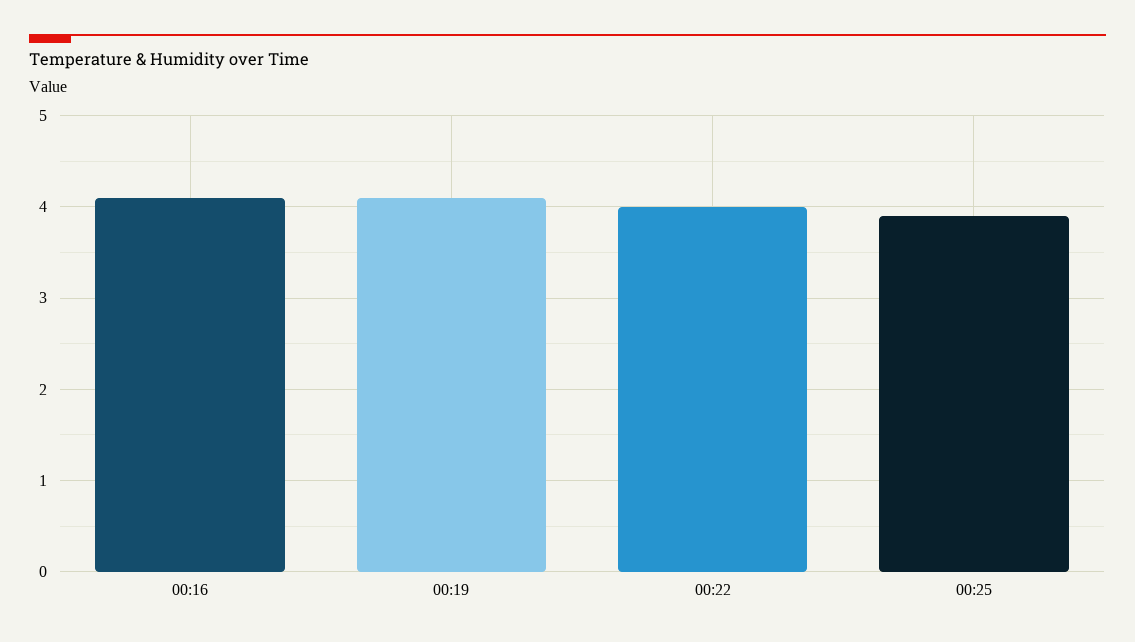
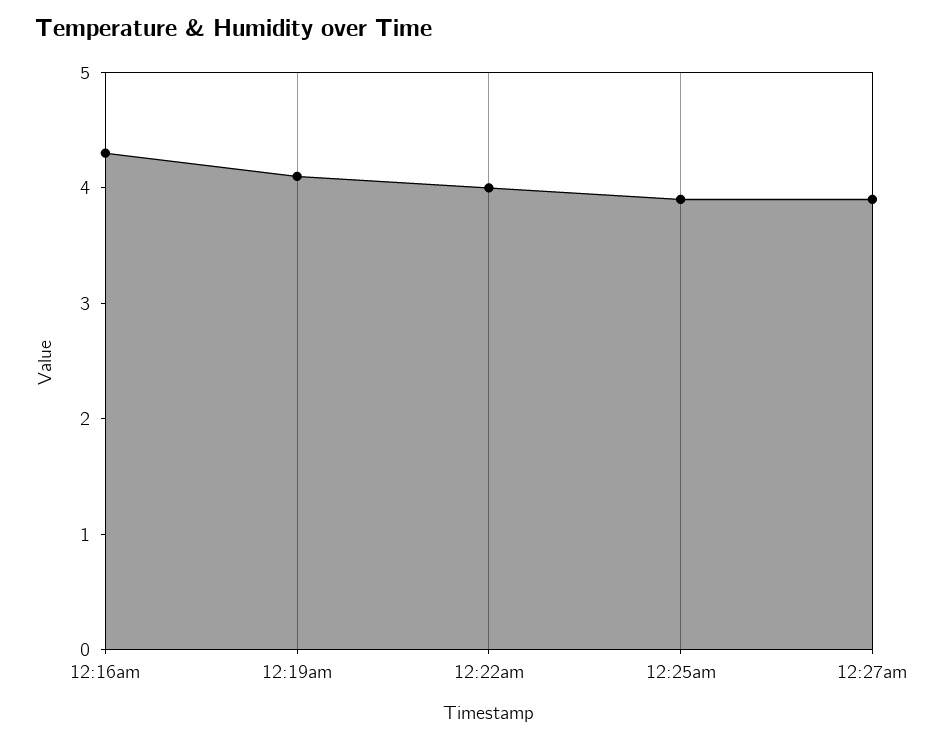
00:16: 4.1 -> 4.3
12:27am: none -> 3.9

